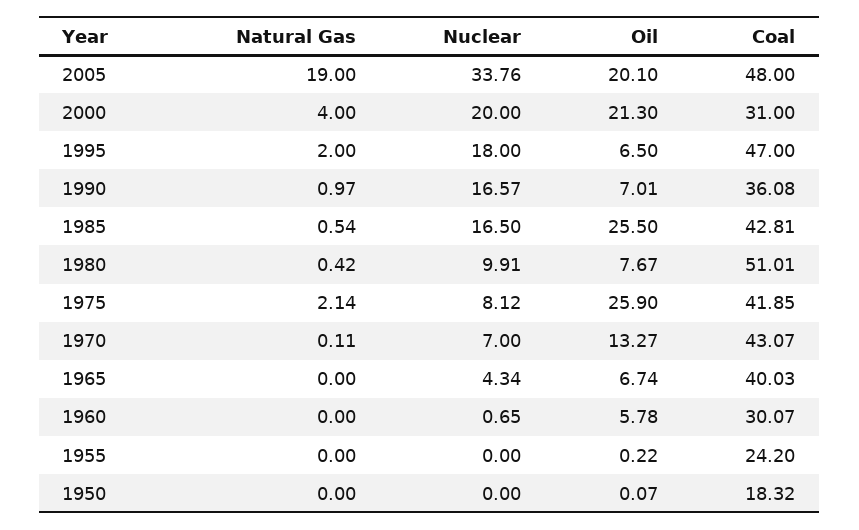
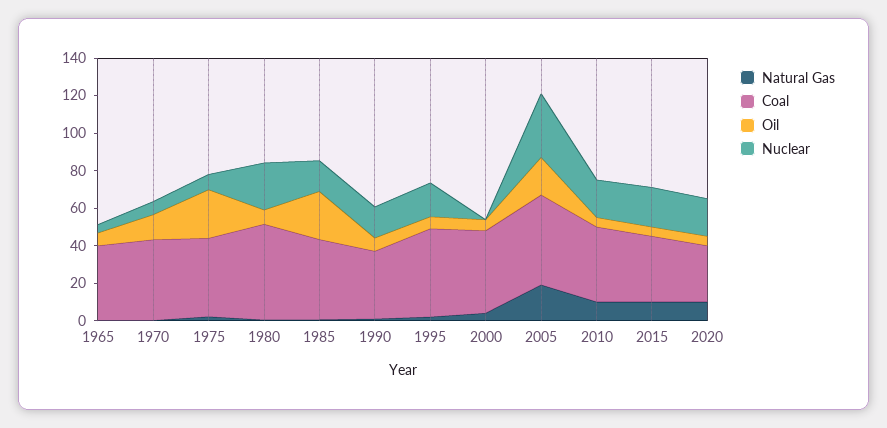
Nuclear, 2000: 20 -> 0
Oil, 2000: 21.3 -> 5
Coal, 2000: 31 -> 45
Nuclear, 1980: 9.91 -> 25
Natural Gas, 1960: 0 -> none
Nuclear, 1960: 0.65 -> none
Oil, 1960: 5.78 -> none
Coal, 1960: 30.07 -> none
Natural Gas, 1955: 0 -> none
Nuclear, 1955: 0 -> none
Oil, 1955: 0.22 -> none
Coal, 1955: 24.2 -> none
Natural Gas, 1950: 0 -> none
Nuclear, 1950: 0 -> none
Oil, 1950: 0.07 -> none
Coal, 1950: 18.32 -> none
Natural Gas, 2010: none -> 10
Coal, 2010: none -> 40
Oil, 2010: none -> 5
Nuclear, 2010: none -> 20
Natural Gas, 2015: none -> 10
Coal, 2015: none -> 35
Oil, 2015: none -> 5
Nuclear, 2015: none -> 20
Natural Gas, 2020: none -> 10
Coal, 2020: none -> 30
Oil, 2020: none -> 5
Nuclear, 2020: none -> 20

